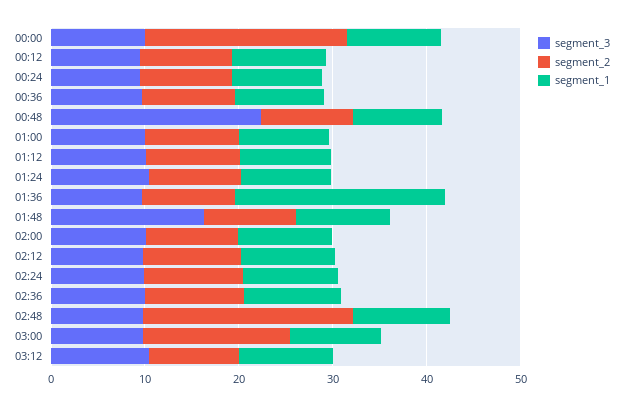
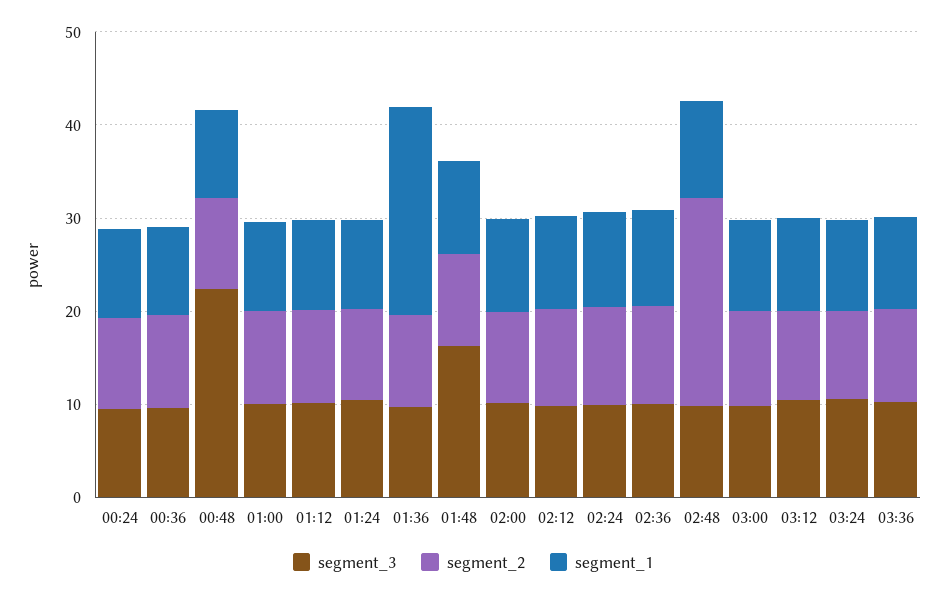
segment_3, 00:00: 10 -> none
segment_2, 00:00: 22 -> none
segment_1, 00:00: 10 -> none
segment_3, 00:12: 10 -> none
segment_2, 00:12: 10 -> none
segment_1, 00:12: 10 -> none
segment_2, 03:00: 16 -> 10
segment_3, 03:24: none -> 10
segment_2, 03:24: none -> 10
segment_1, 03:24: none -> 10
segment_3, 03:36: none -> 10
segment_2, 03:36: none -> 10
segment_1, 03:36: none -> 10

